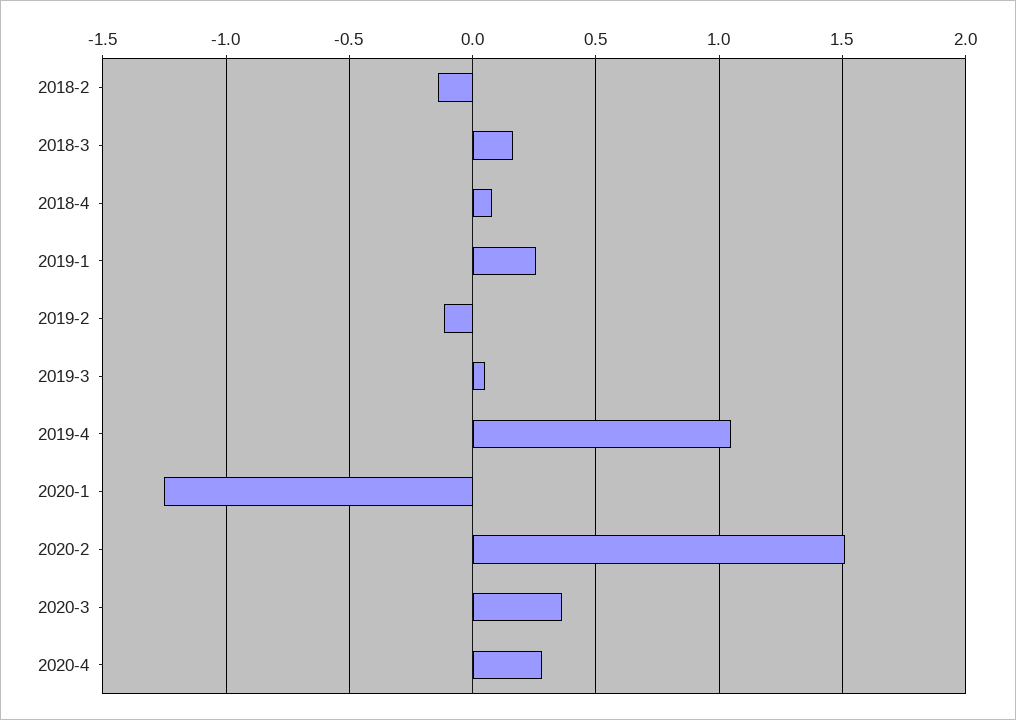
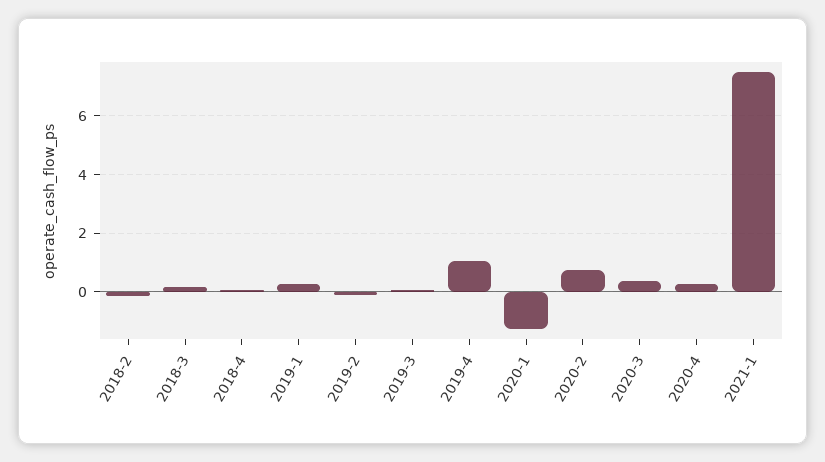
2020-2: 1.5 -> 0.75
2021-1: none -> 7.5

